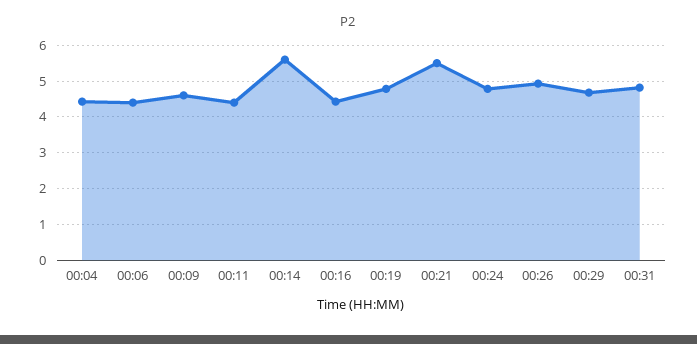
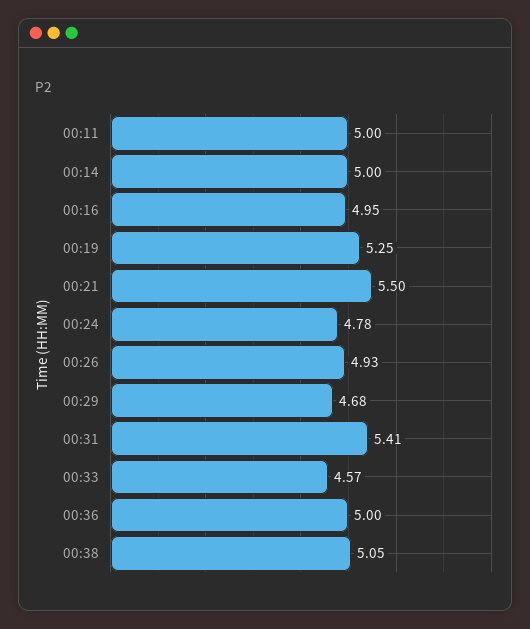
00:04: 4.4 -> none
00:06: 4.4 -> none
00:09: 4.6 -> none
00:11: 4.4 -> 5
00:14: 5.6 -> 5
00:16: 4.4 -> 4.95
00:19: 4.8 -> 5.25
00:31: 4.8 -> 5.41
00:33: none -> 4.57
00:36: none -> 5
00:38: none -> 5.05

